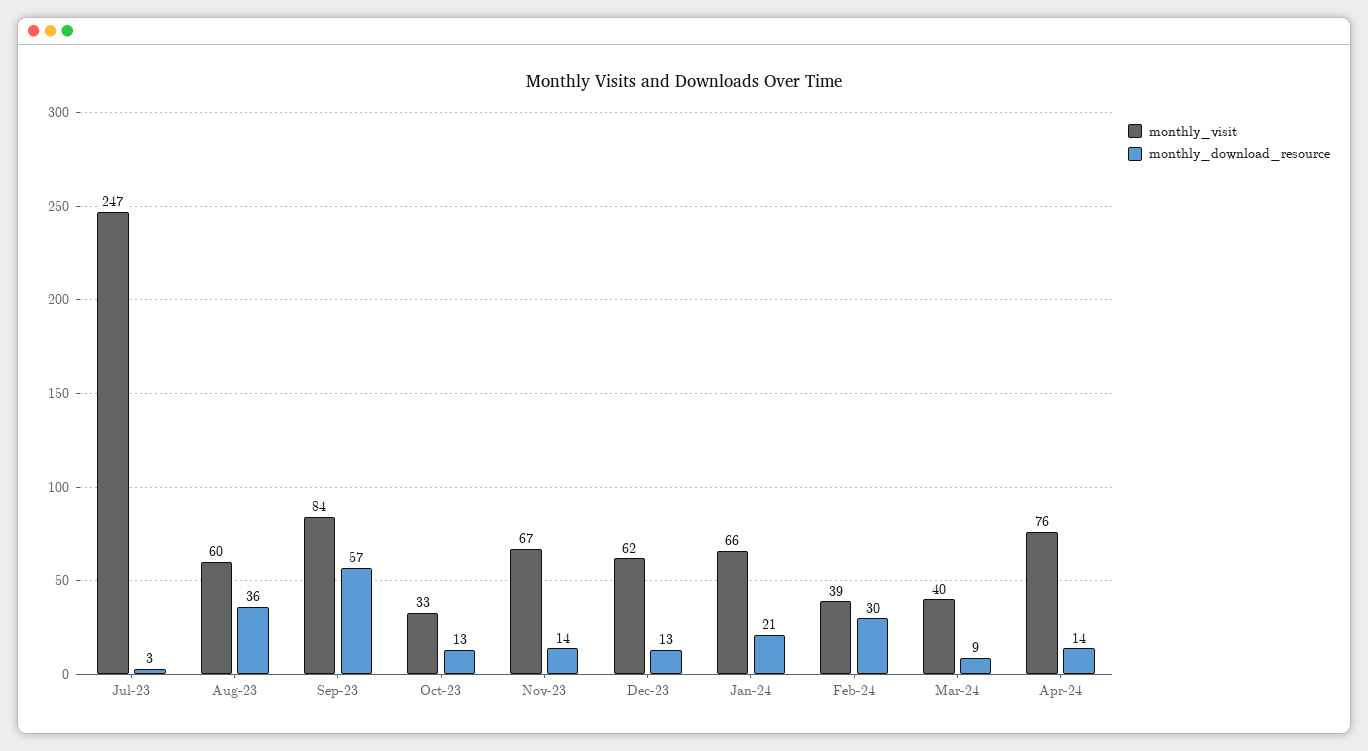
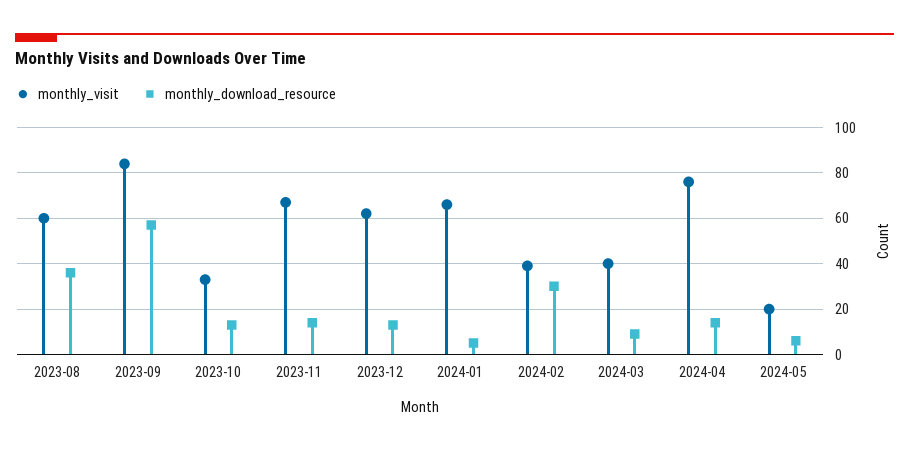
monthly_visit, Jul-23: 247 -> none
monthly_download_resource, Jul-23: 3 -> none
monthly_download_resource, Jan-24: 21 -> 5
monthly_visit, 2024-05: none -> 20
monthly_download_resource, 2024-05: none -> 5

